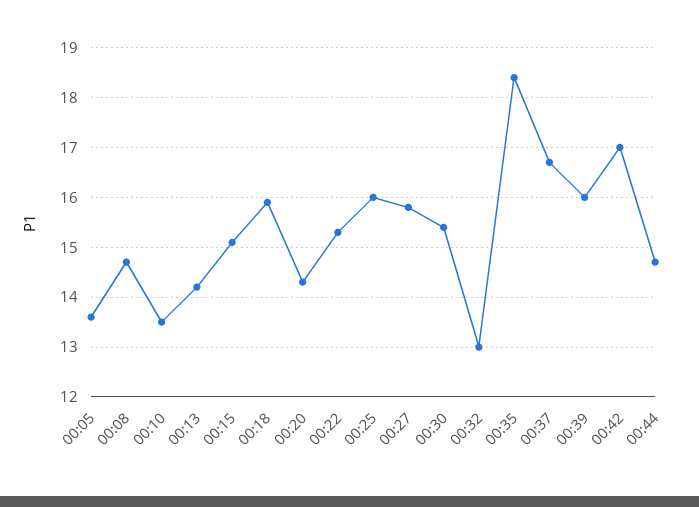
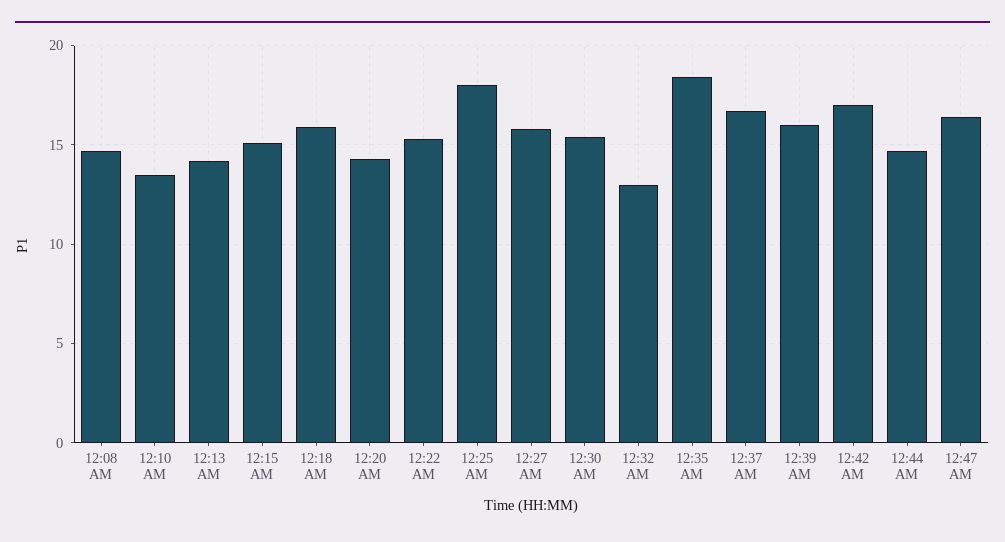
00:05: 13.5 -> none
00:25: 16 -> 18
12:47 AM: none -> 16.5

